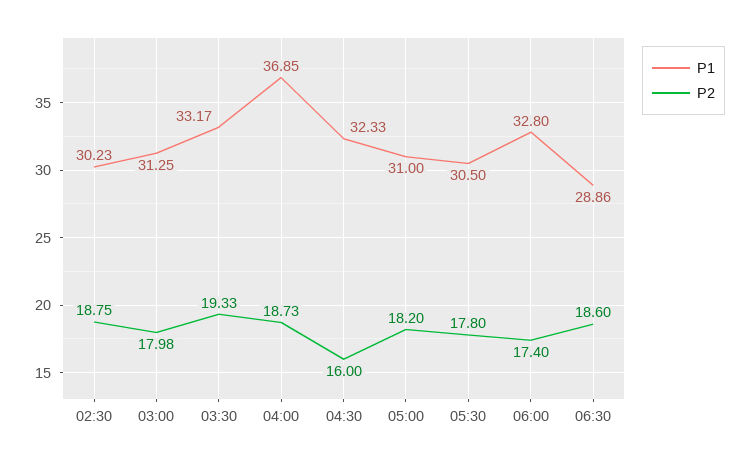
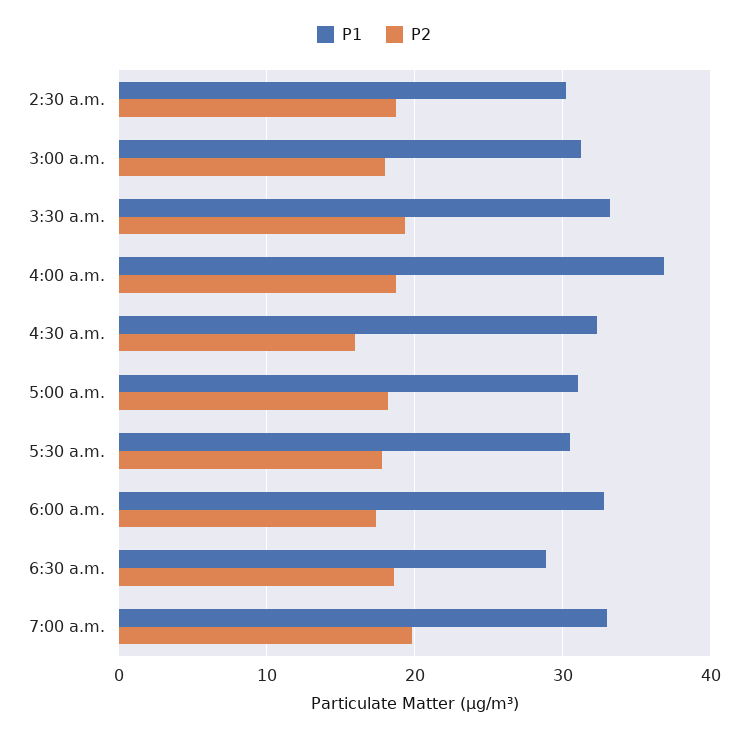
P1, 7:00 a.m.: none -> 33
P2, 7:00 a.m.: none -> 20

